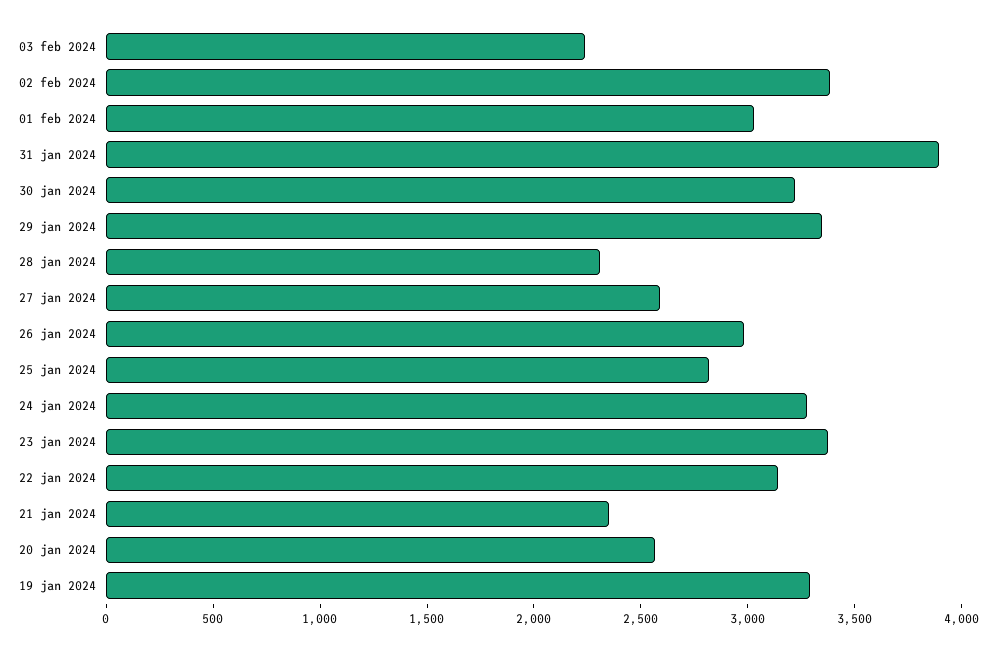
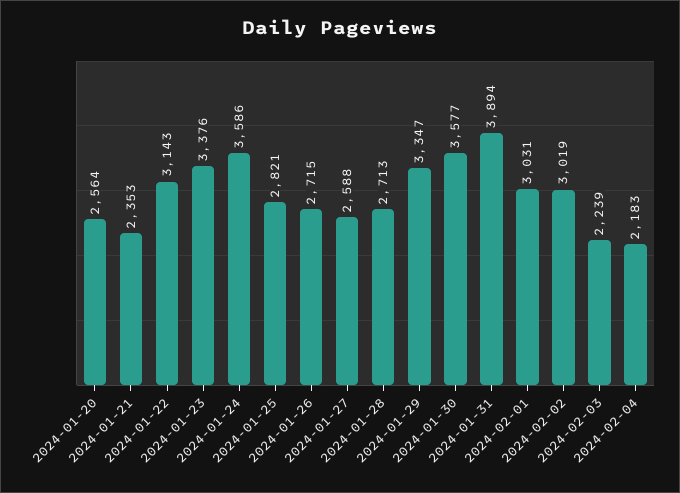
02 feb 2024: 3400 -> 3019
30 jan 2024: 3200 -> 3577
28 jan 2024: 2300 -> 2713
26 jan 2024: 3000 -> 2715
24 jan 2024: 3300 -> 3586
19 jan 2024: 3300 -> none
2024-02-04: none -> 2183

